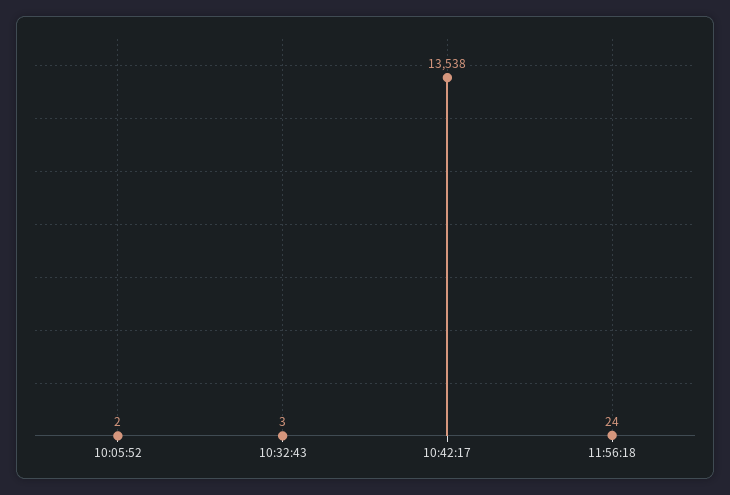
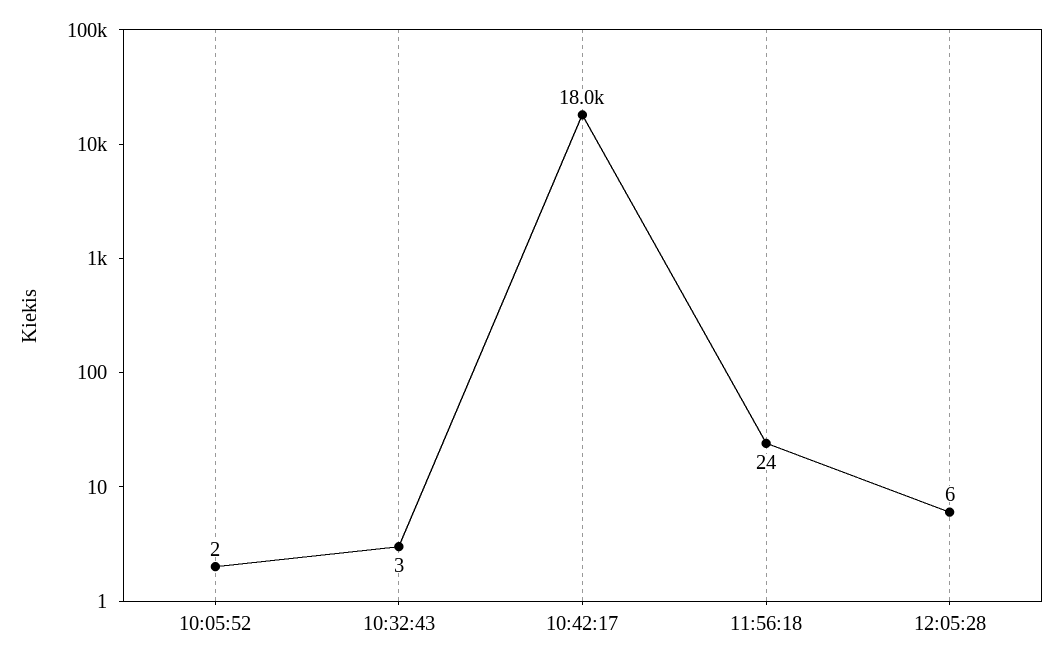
10:42:17: 13538 -> 18000
12:05:28: none -> 6

